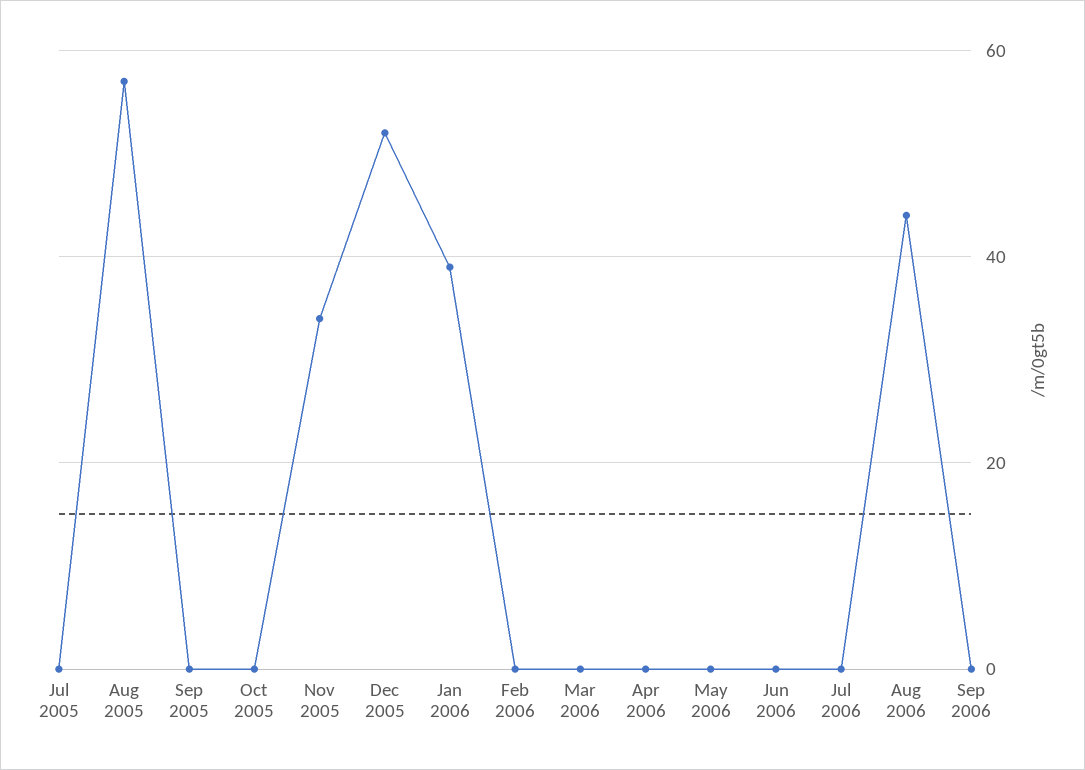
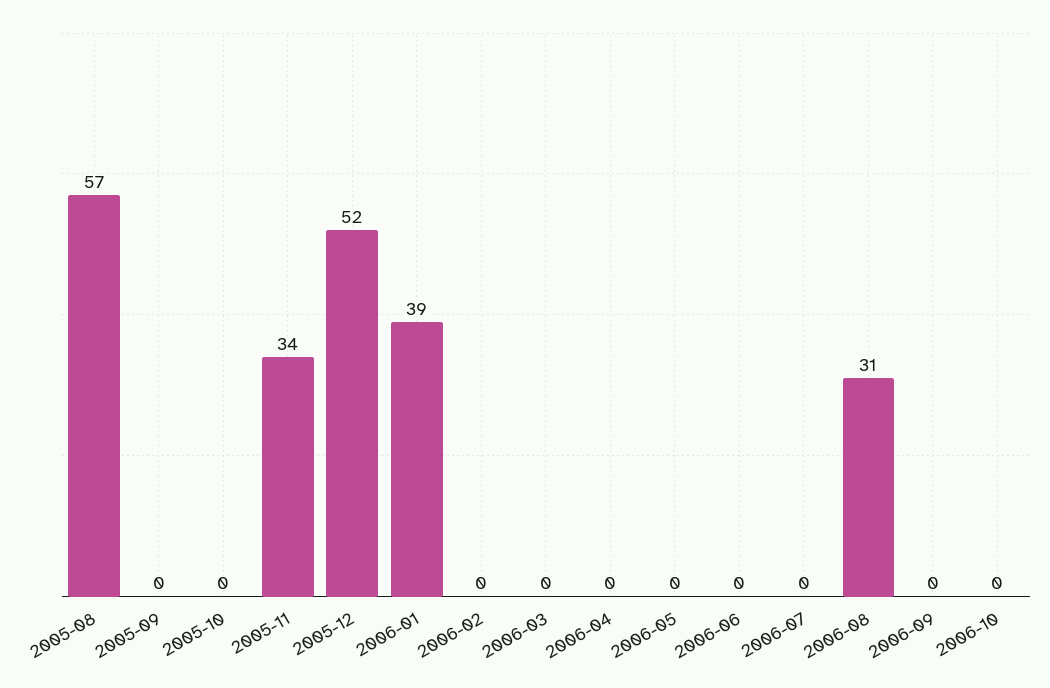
Jul 2005: 0 -> none
Aug 2006: 45 -> 31
2006-10: none -> 0

